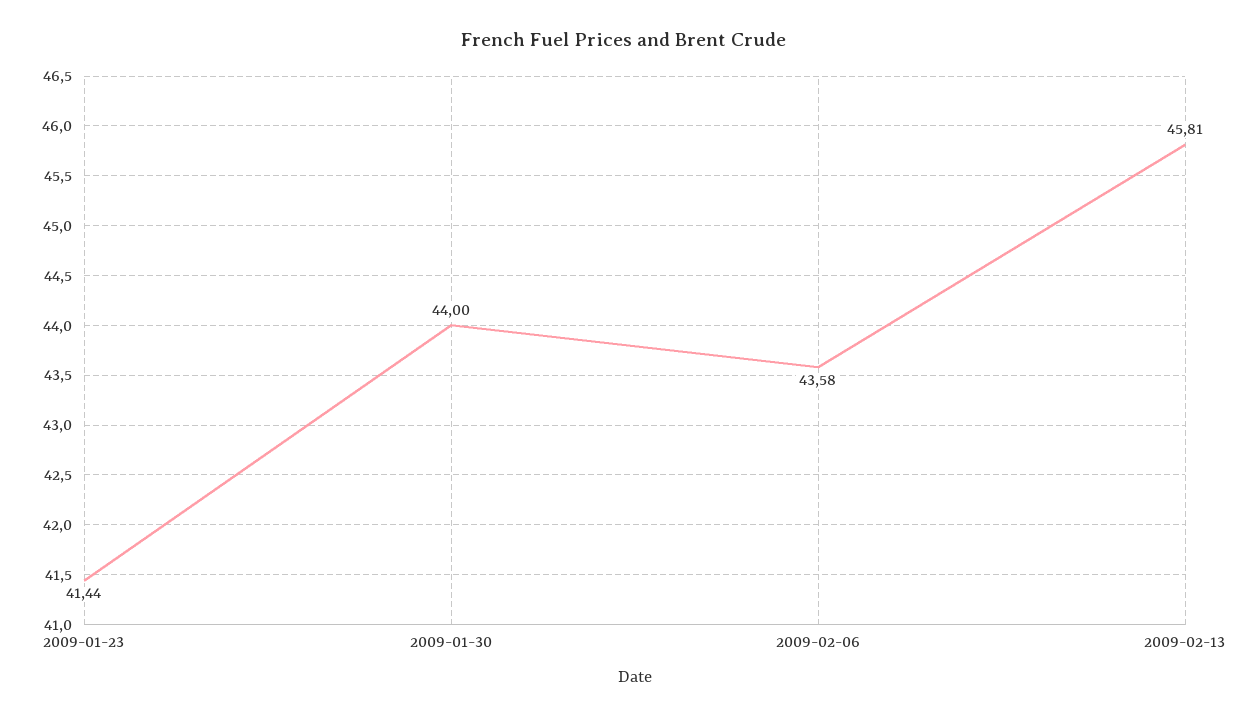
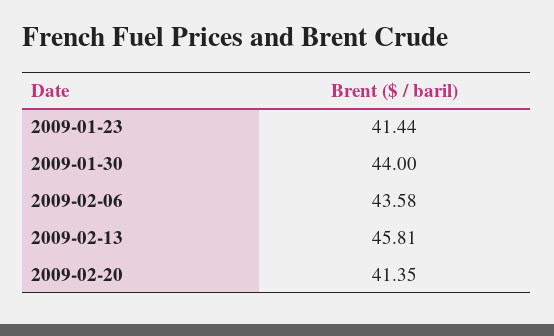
2009-02-20: none -> 41.35

